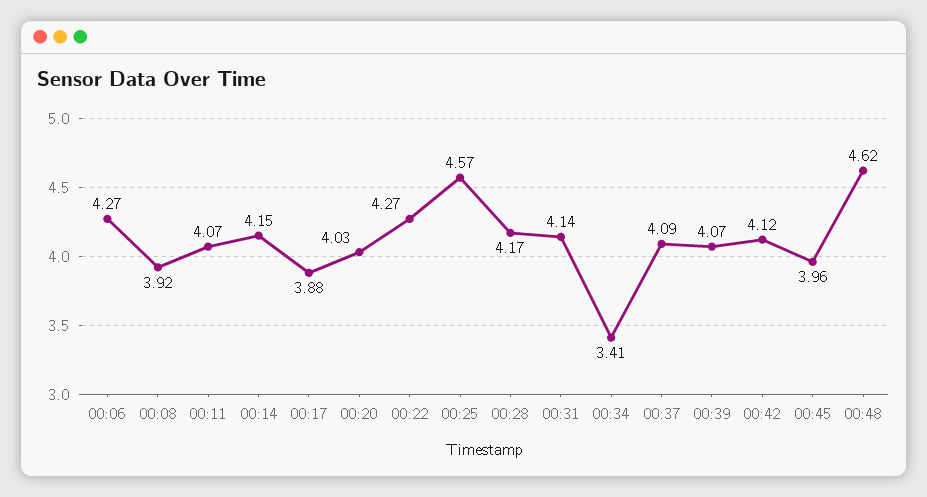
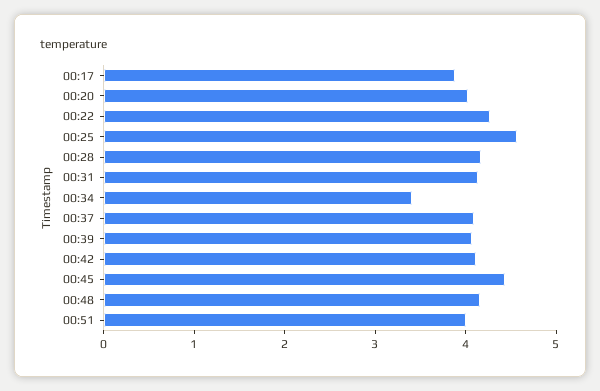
00:06: 4.27 -> none
00:08: 3.92 -> none
00:11: 4.07 -> none
00:14: 4.15 -> none
00:45: 3.96 -> 4.4
00:48: 4.62 -> 4.2
00:51: none -> 4

